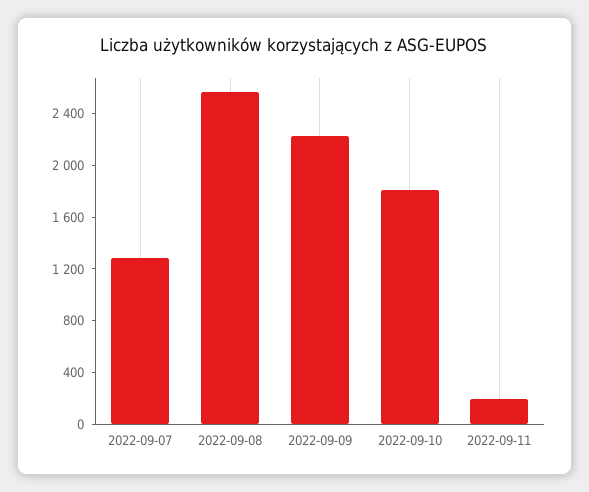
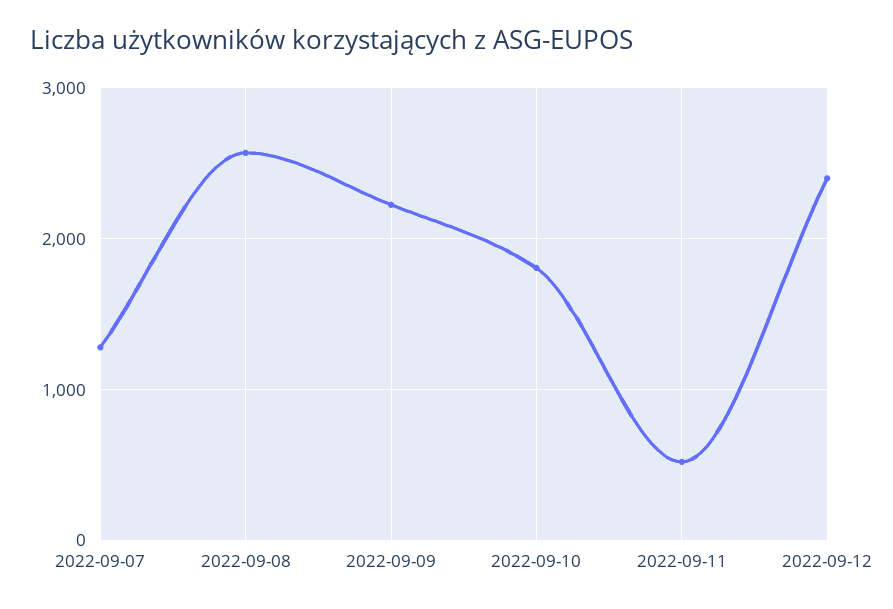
2022-09-11: 200 -> 500
2022-09-12: none -> 2400

